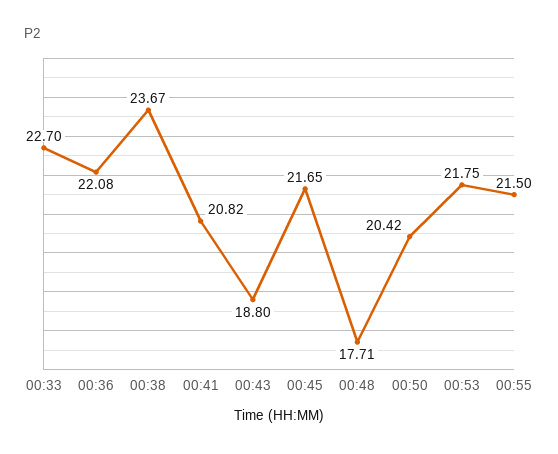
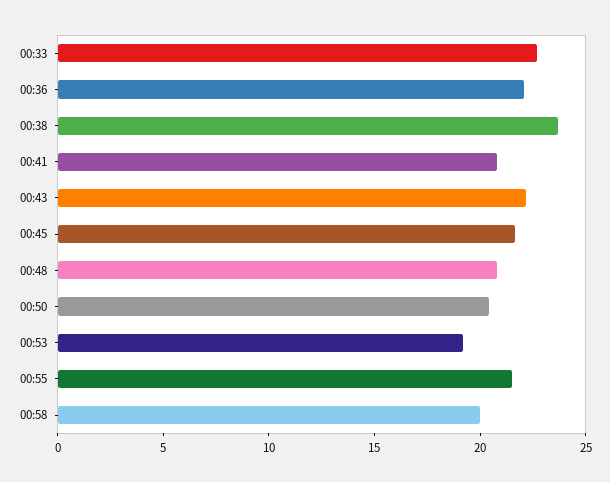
00:43: 18.8 -> 22
00:48: 17.71 -> 21
00:53: 21.75 -> 19
00:58: none -> 20

